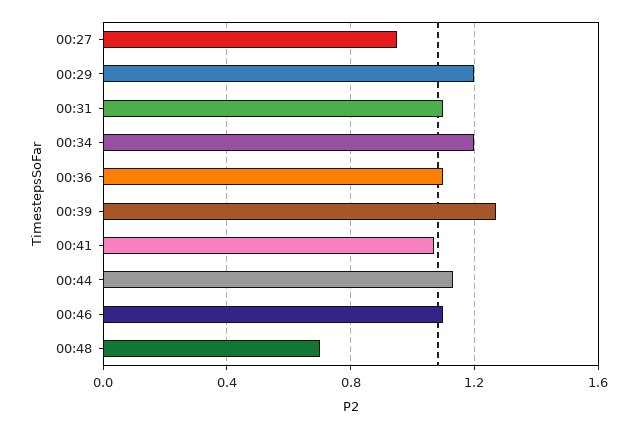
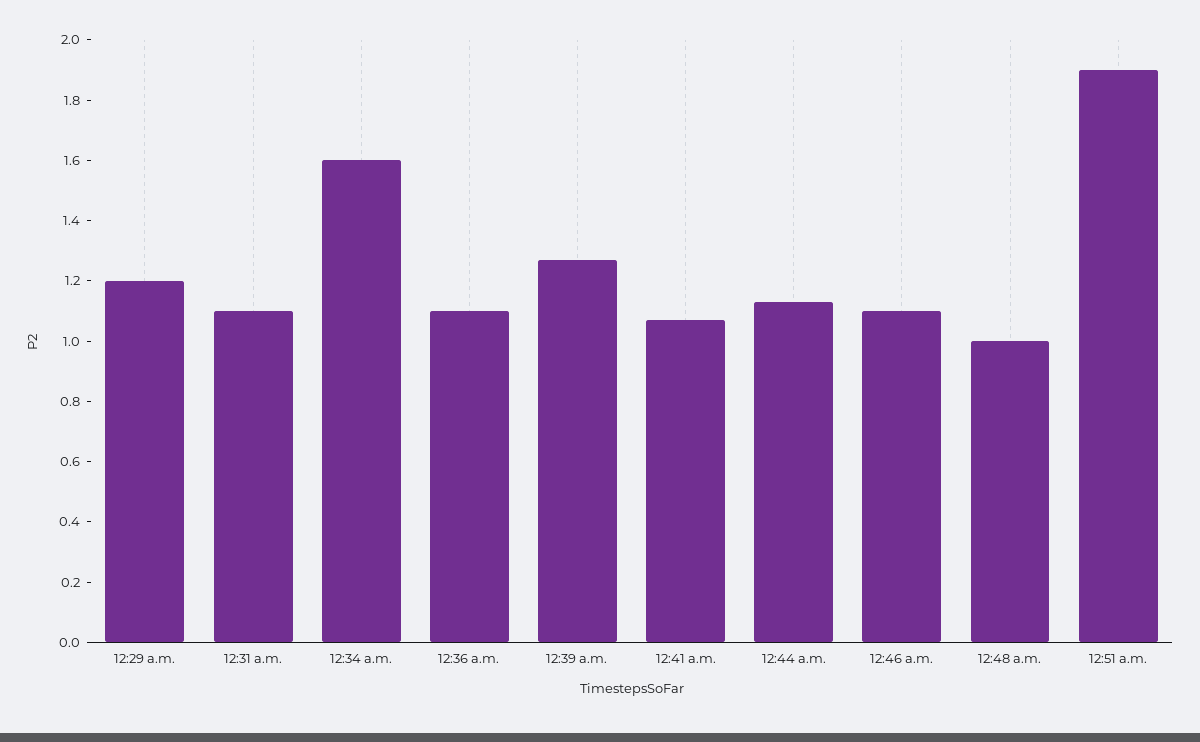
00:27: 0.95 -> none
00:34: 1.2 -> 1.6
00:48: 0.7 -> 1
12:51 a.m.: none -> 1.9

